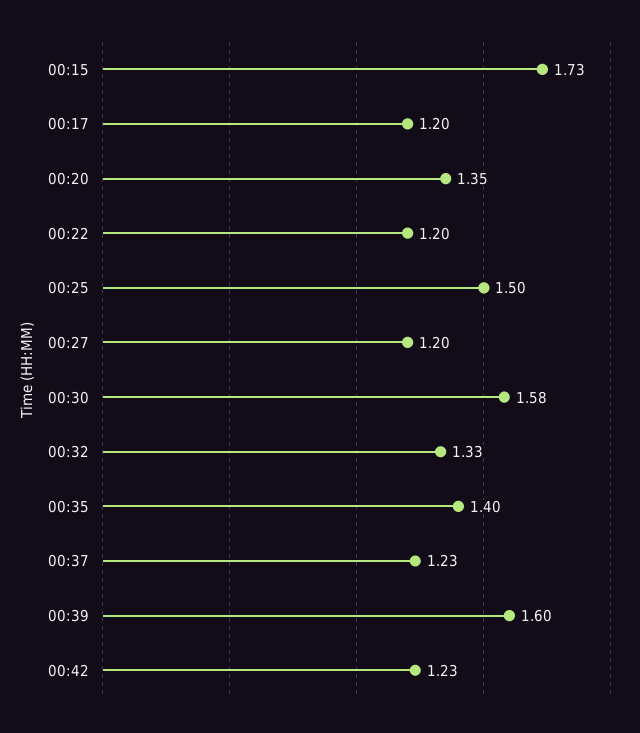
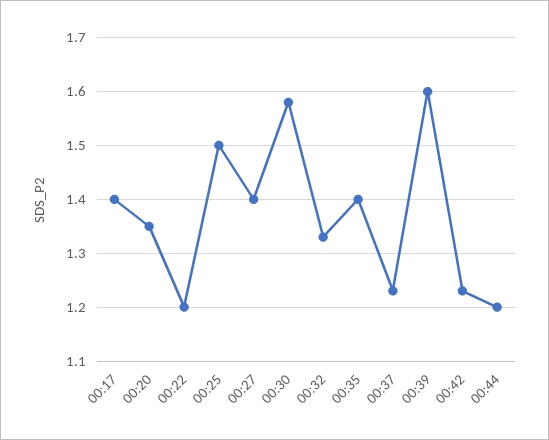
00:15: 1.73 -> none
00:17: 1.2 -> 1.4
00:27: 1.2 -> 1.4
00:44: none -> 1.2

